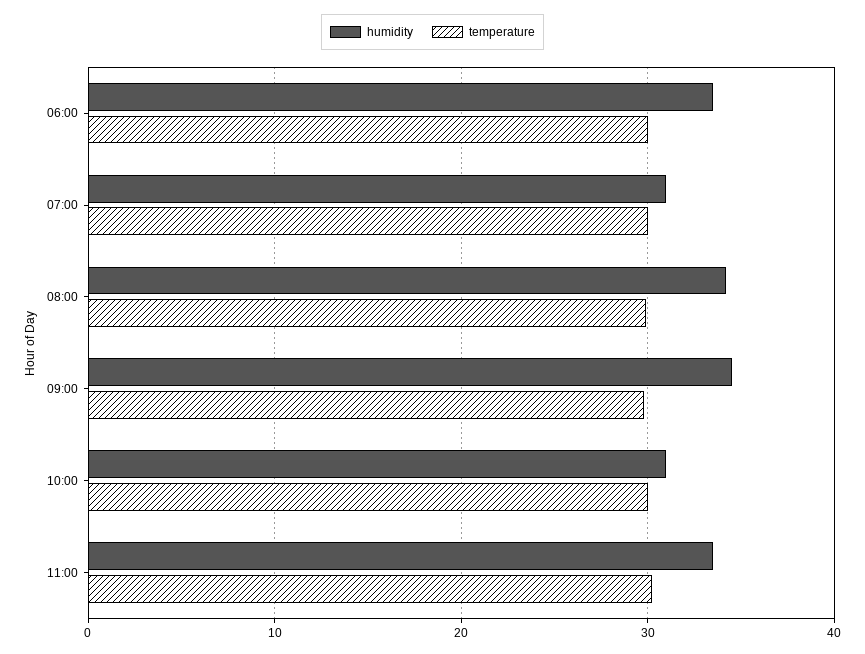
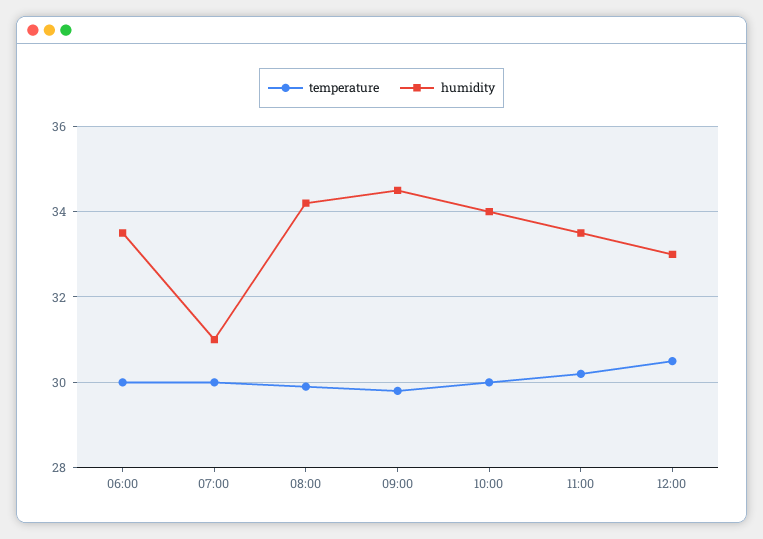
humidity, 10:00: 31 -> 34
temperature, 12:00: none -> 30.5
humidity, 12:00: none -> 33

